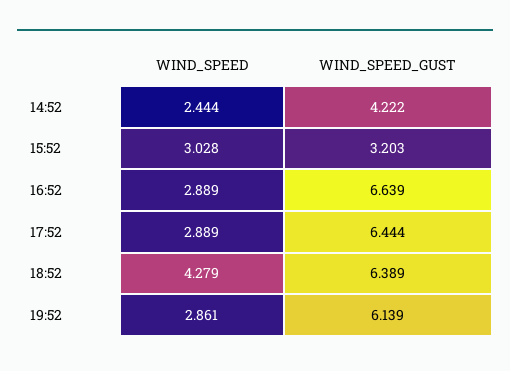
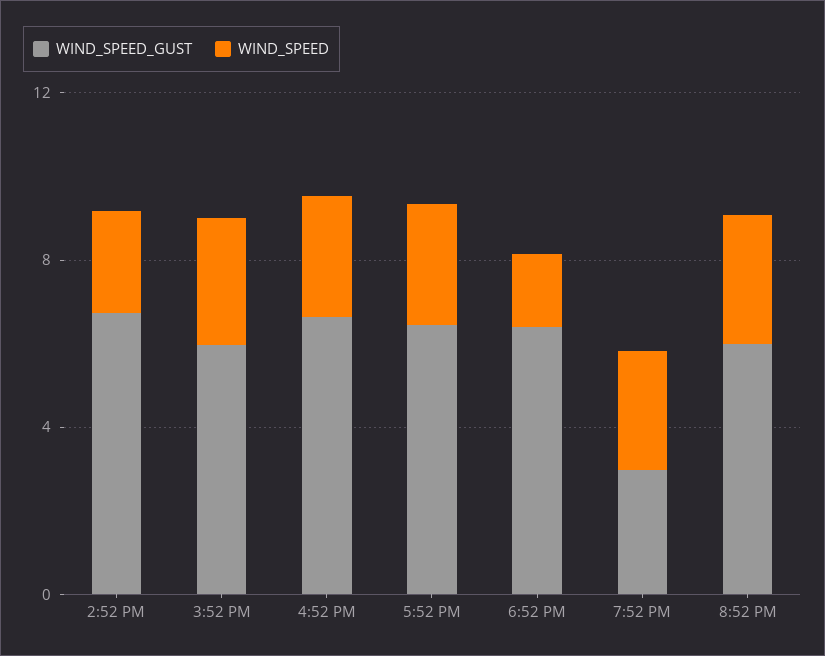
WIND_SPEED_GUST, 14:52: 4.222 -> 7
WIND_SPEED_GUST, 15:52: 3.203 -> 6
WIND_SPEED, 18:52: 4.279 -> 2
WIND_SPEED_GUST, 19:52: 6.139 -> 3
WIND_SPEED_GUST, 8:52 PM: none -> 6
WIND_SPEED, 8:52 PM: none -> 3

